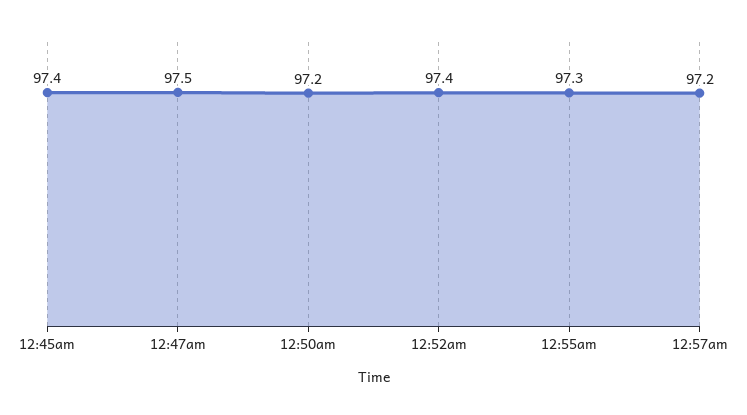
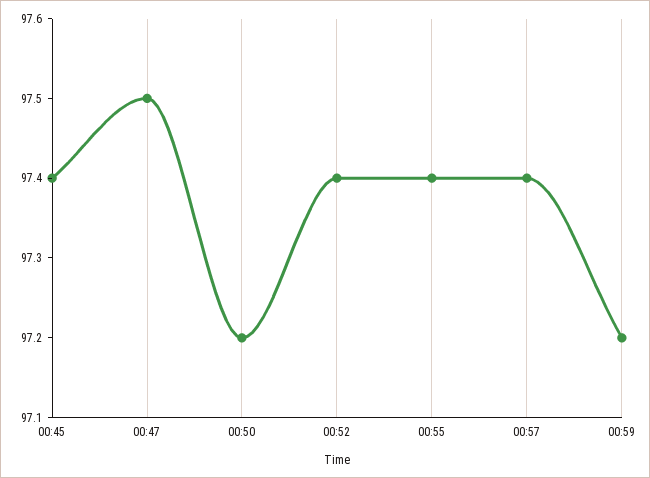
12:55am: 97.3 -> 97.4
12:57am: 97.2 -> 97.4
00:59: none -> 97.2

